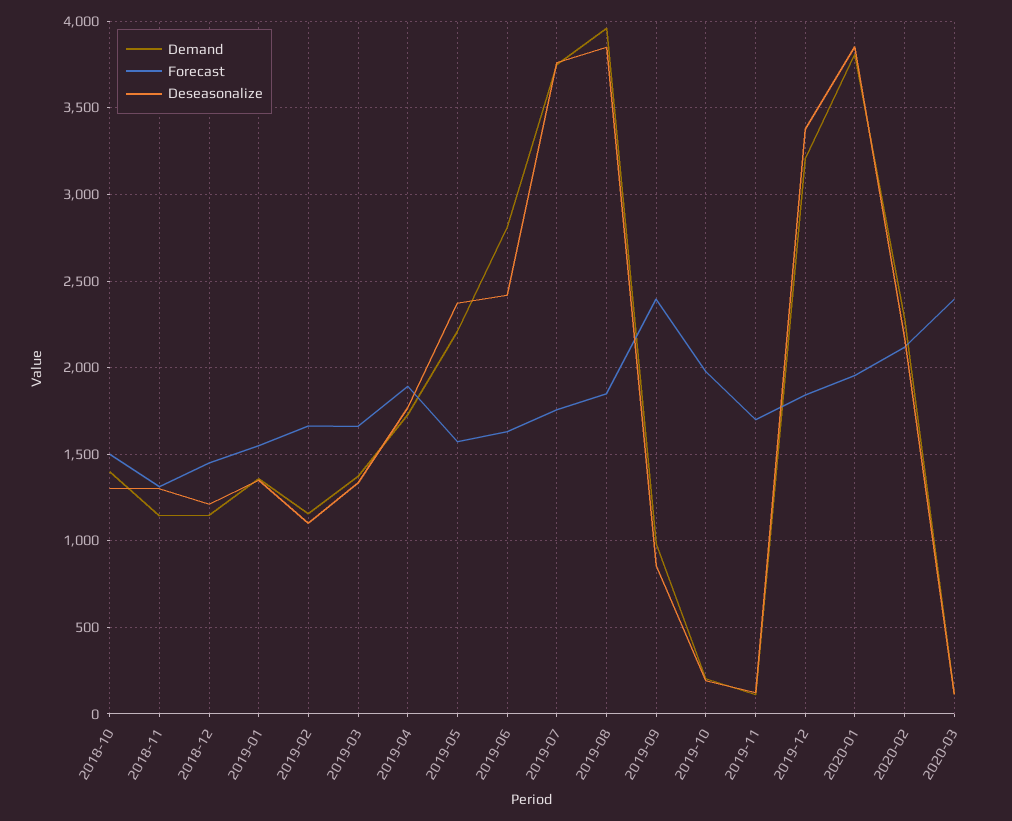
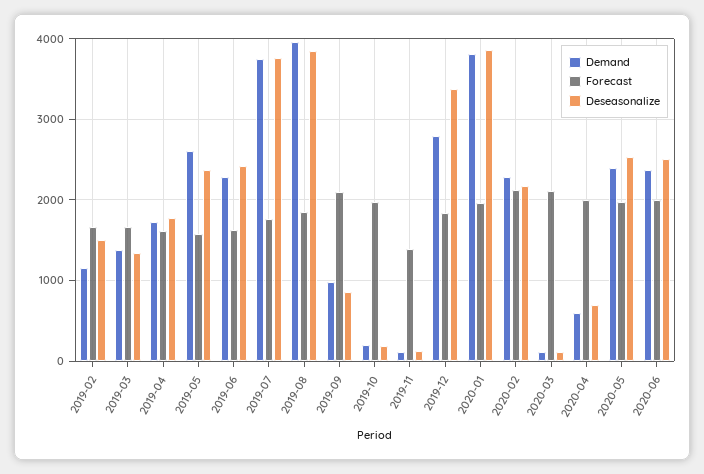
Demand, 2018-10: 1400 -> none
Forecast, 2018-10: 1500 -> none
Deseasonalize, 2018-10: 1300 -> none
Demand, 2018-11: 1150 -> none
Forecast, 2018-11: 1300 -> none
Deseasonalize, 2018-11: 1300 -> none
Demand, 2018-12: 1150 -> none
Forecast, 2018-12: 1450 -> none
Deseasonalize, 2018-12: 1200 -> none
Demand, 2019-01: 1350 -> none
Forecast, 2019-01: 1550 -> none
Deseasonalize, 2019-01: 1350 -> none
Deseasonalize, 2019-02: 1100 -> 1500
Forecast, 2019-04: 1900 -> 1600
Demand, 2019-05: 2200 -> 2600
Demand, 2019-06: 2800 -> 2300
Forecast, 2019-09: 2400 -> 2100
Forecast, 2019-11: 1700 -> 1400
Demand, 2019-12: 3200 -> 2800
Forecast, 2020-03: 2400 -> 2100
Demand, 2020-04: none -> 600
Forecast, 2020-04: none -> 2000
Deseasonalize, 2020-04: none -> 700
Demand, 2020-05: none -> 2400
Forecast, 2020-05: none -> 2000
Deseasonalize, 2020-05: none -> 2500
Demand, 2020-06: none -> 2400
Forecast, 2020-06: none -> 2000
Deseasonalize, 2020-06: none -> 2500

